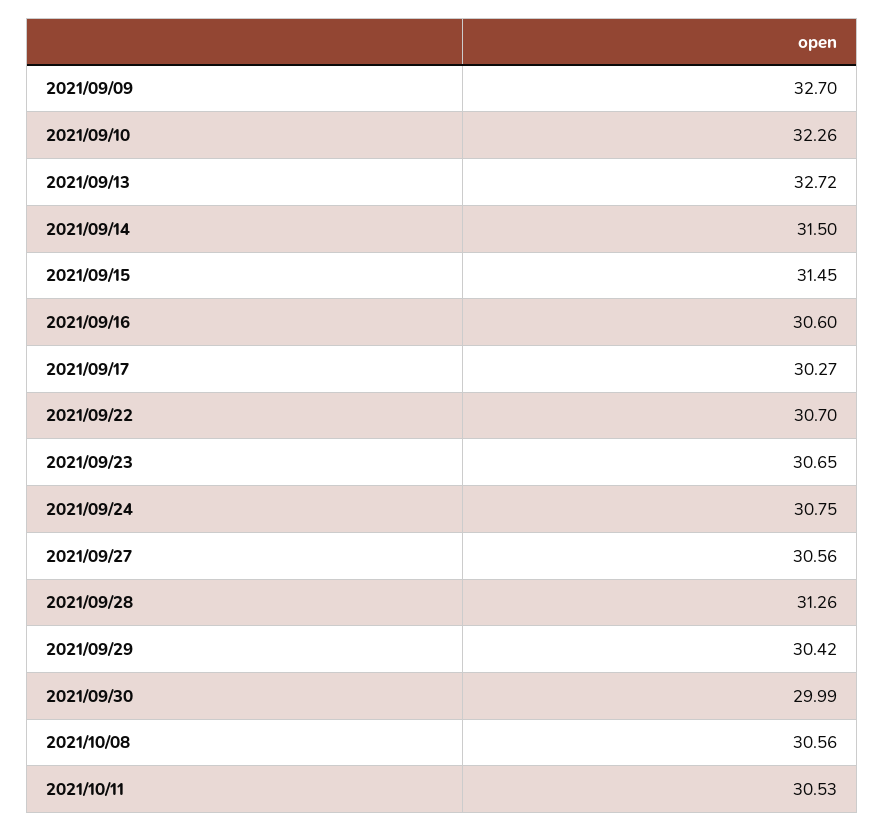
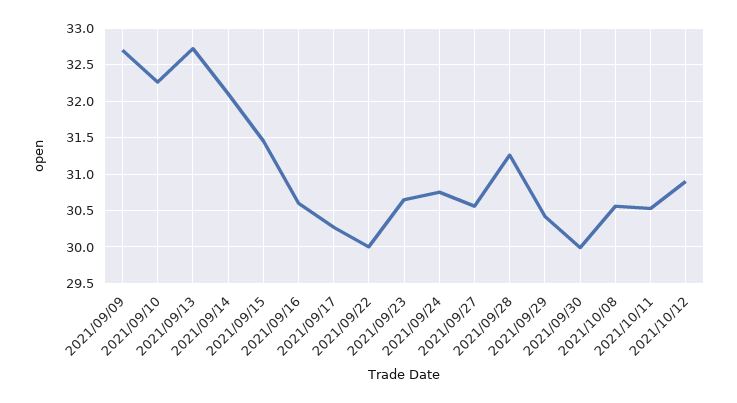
2021/09/14: 31.5 -> 32.1
2021/09/22: 30.7 -> 30
2021/10/12: none -> 30.9

